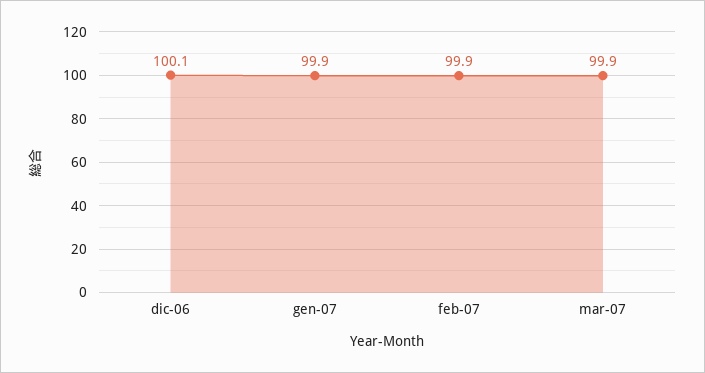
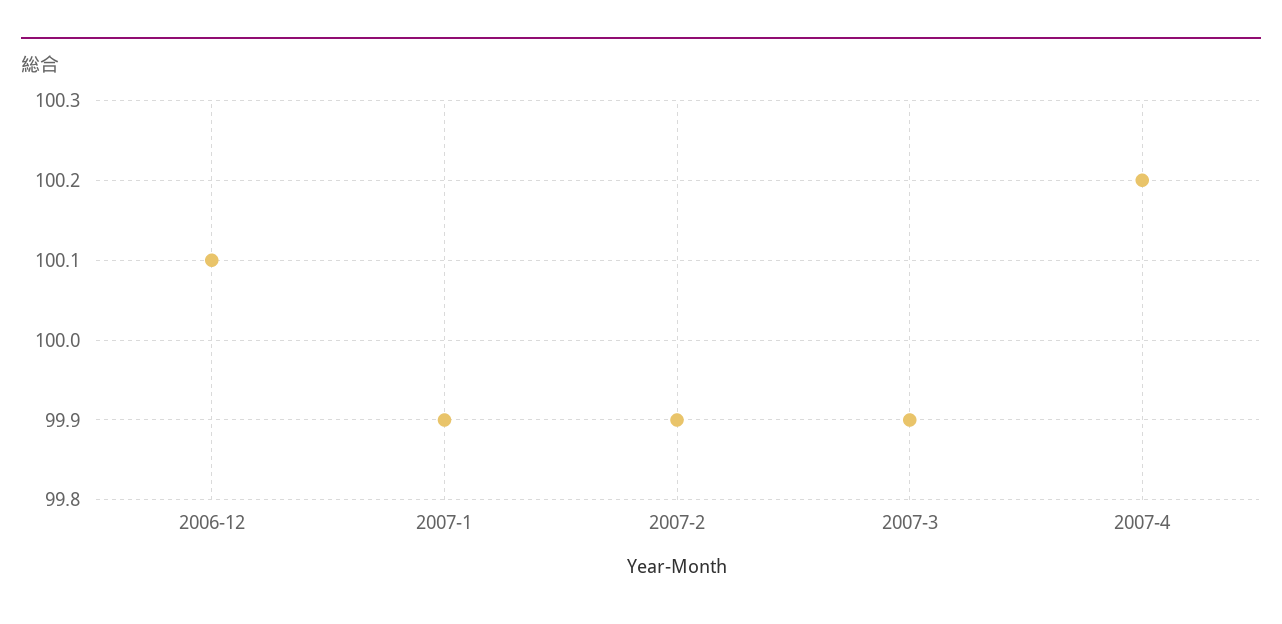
2007-4: none -> 100.2

